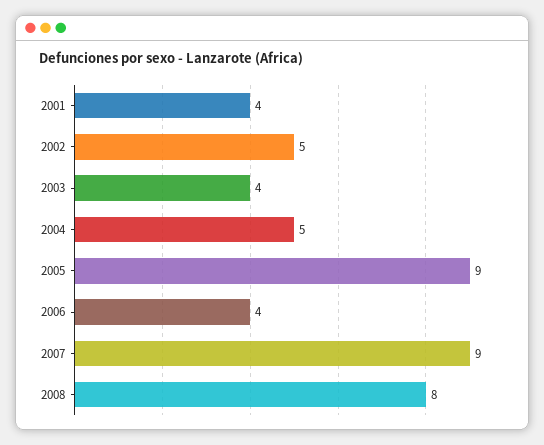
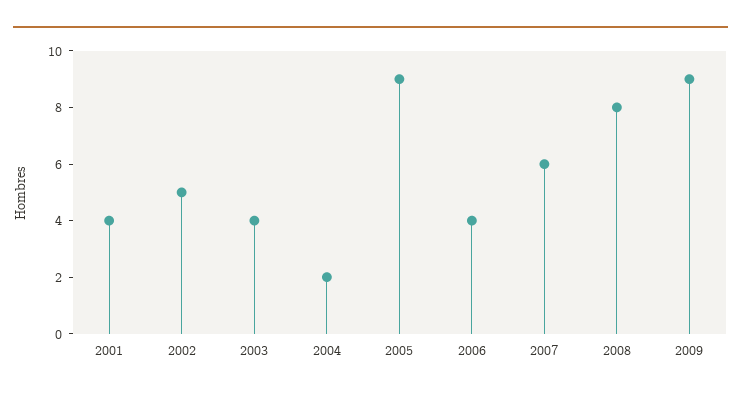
2004: 5 -> 2
2007: 9 -> 6
2009: none -> 9

